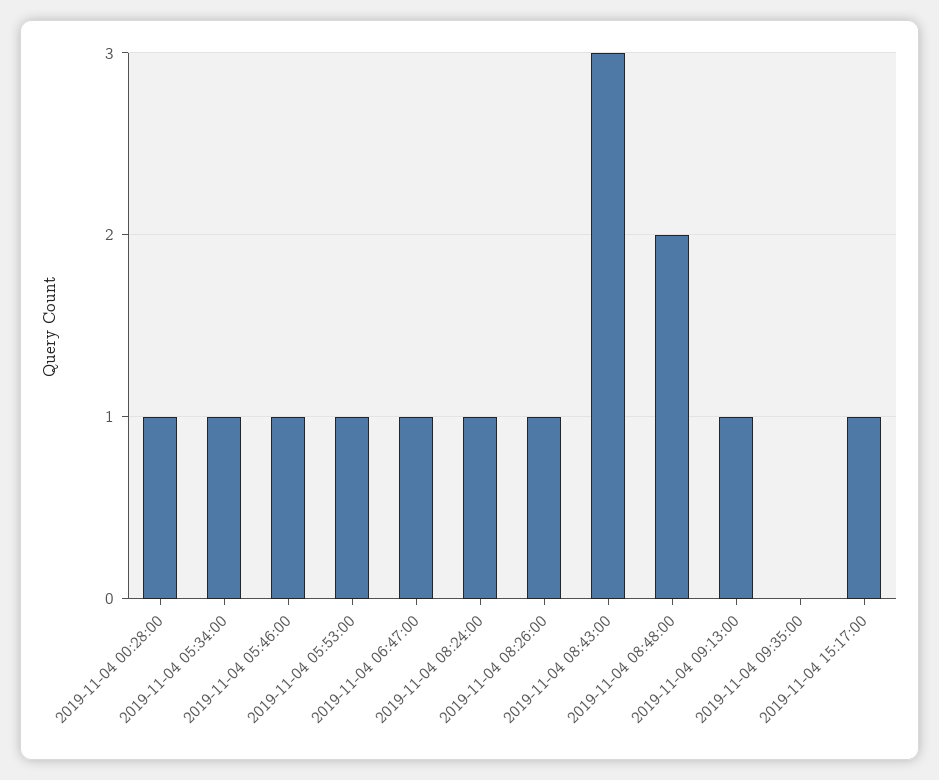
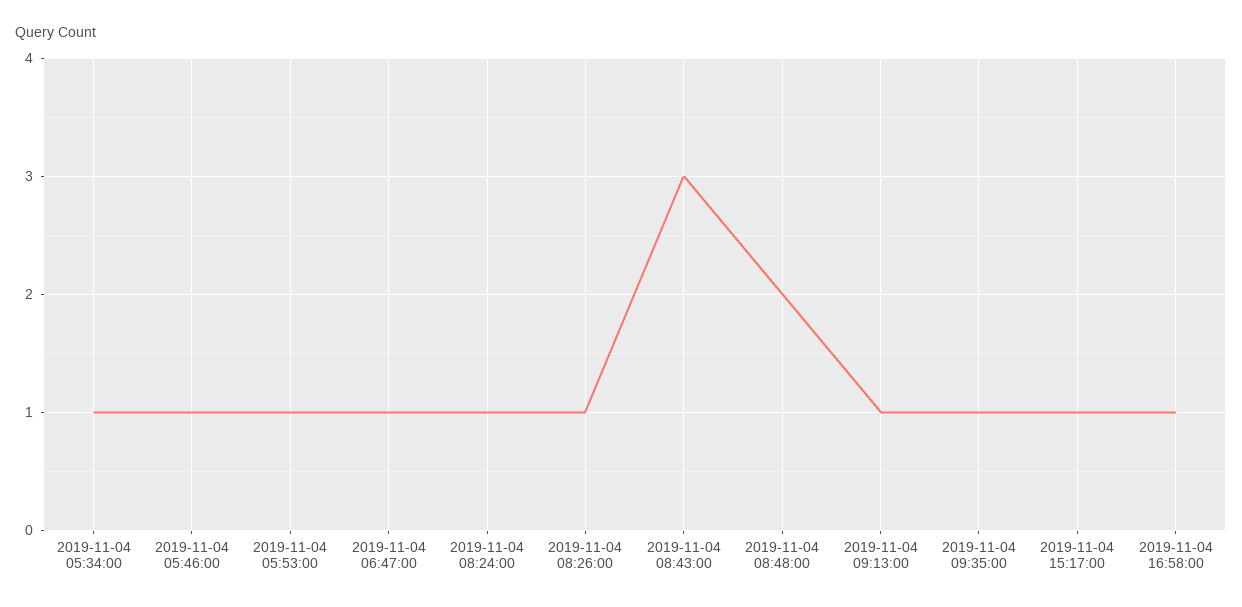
2019-11-04 00:28:00: 1 -> none
2019-11-04 09:35:00: 0 -> 1
2019-11-04 16:58:00: none -> 1

